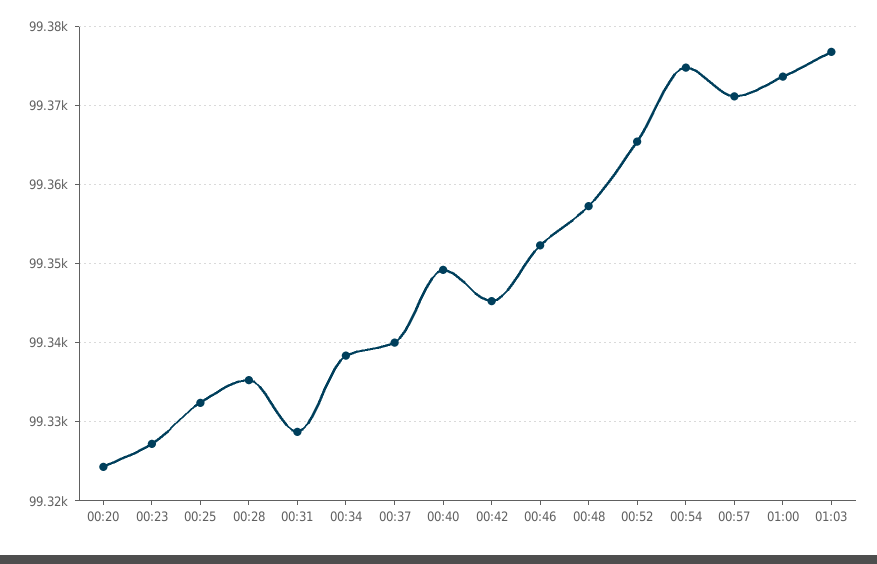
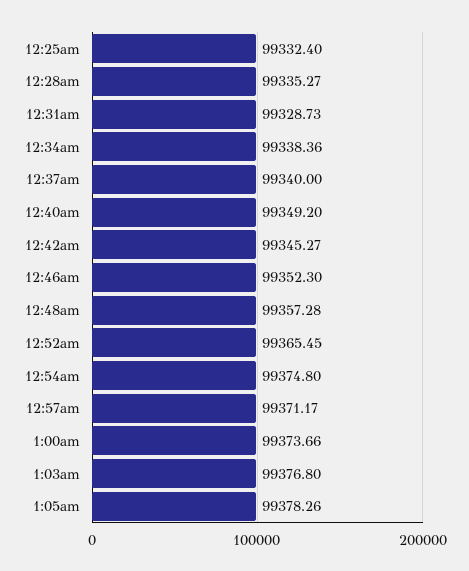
00:20: 99324 -> none
00:23: 99327 -> none
1:05am: none -> 99378.26

